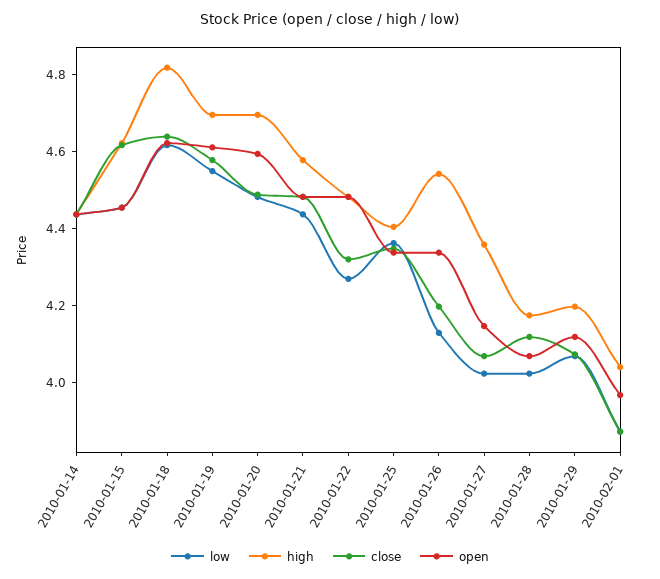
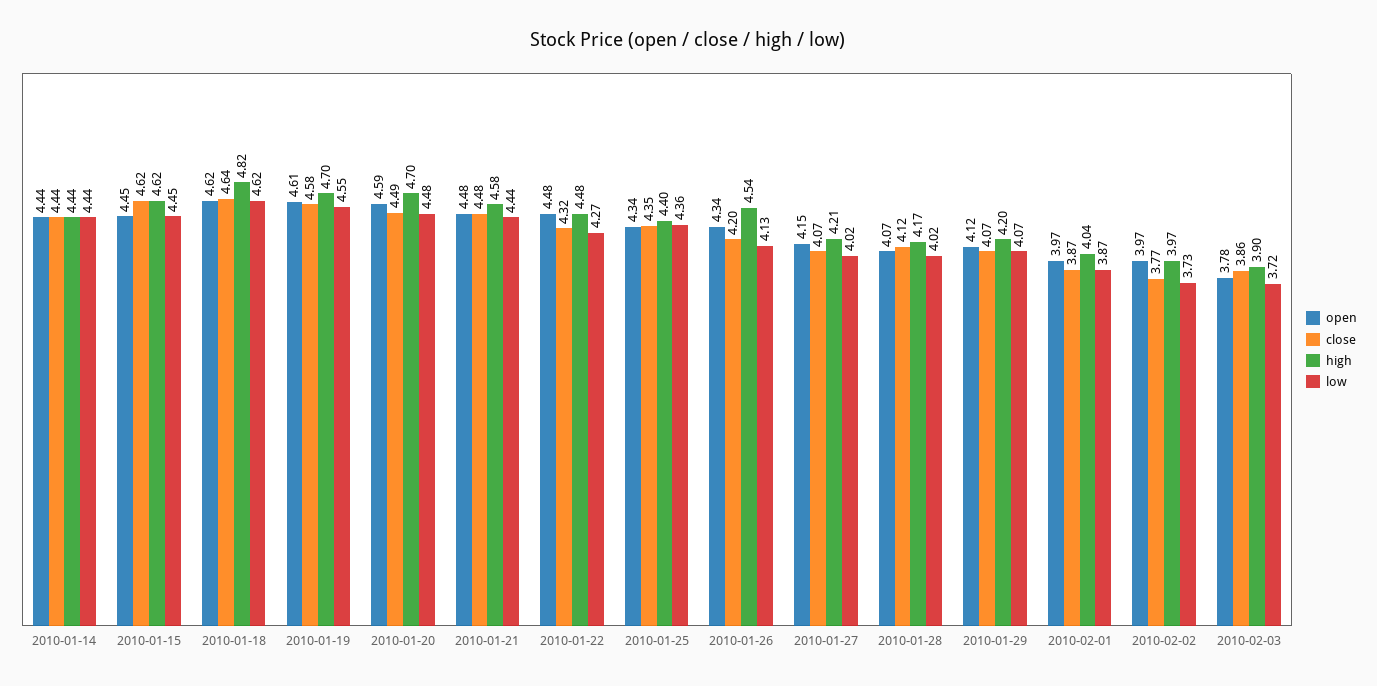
high, 2010-01-27: 4.35 -> 4.21
open, 2010-02-02: none -> 3.97
close, 2010-02-02: none -> 3.77
high, 2010-02-02: none -> 3.97
low, 2010-02-02: none -> 3.73
open, 2010-02-03: none -> 3.78
close, 2010-02-03: none -> 3.86
high, 2010-02-03: none -> 3.9
low, 2010-02-03: none -> 3.72

